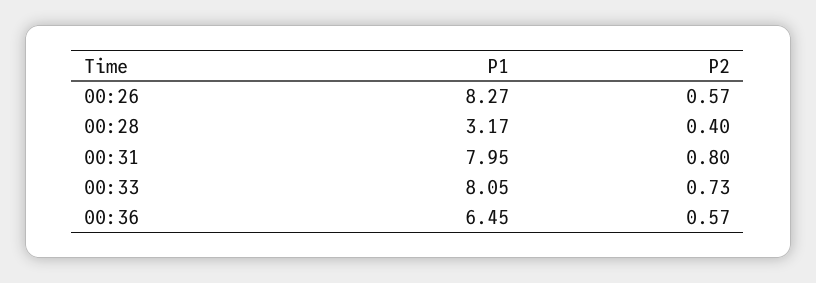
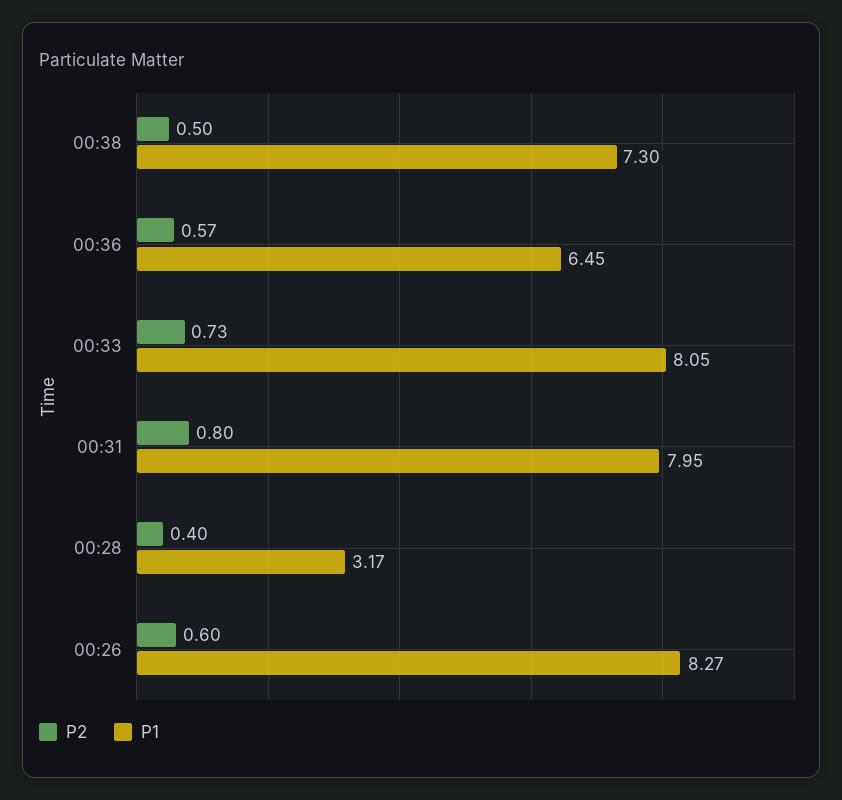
P2, 00:26: 0.57 -> 0.6
P2, 00:38: none -> 0.5
P1, 00:38: none -> 7.3

